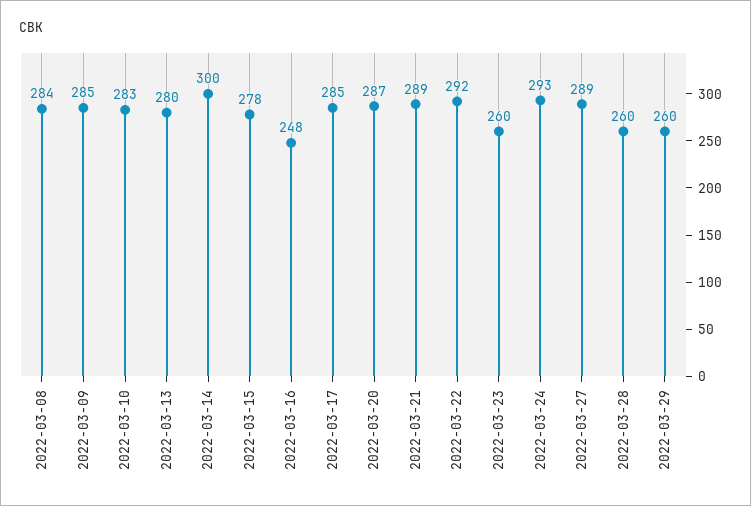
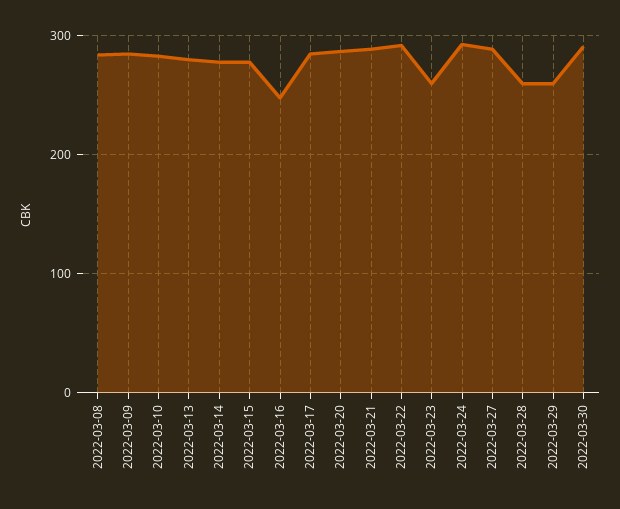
2022-03-14: 300 -> 280
2022-03-30: none -> 290

